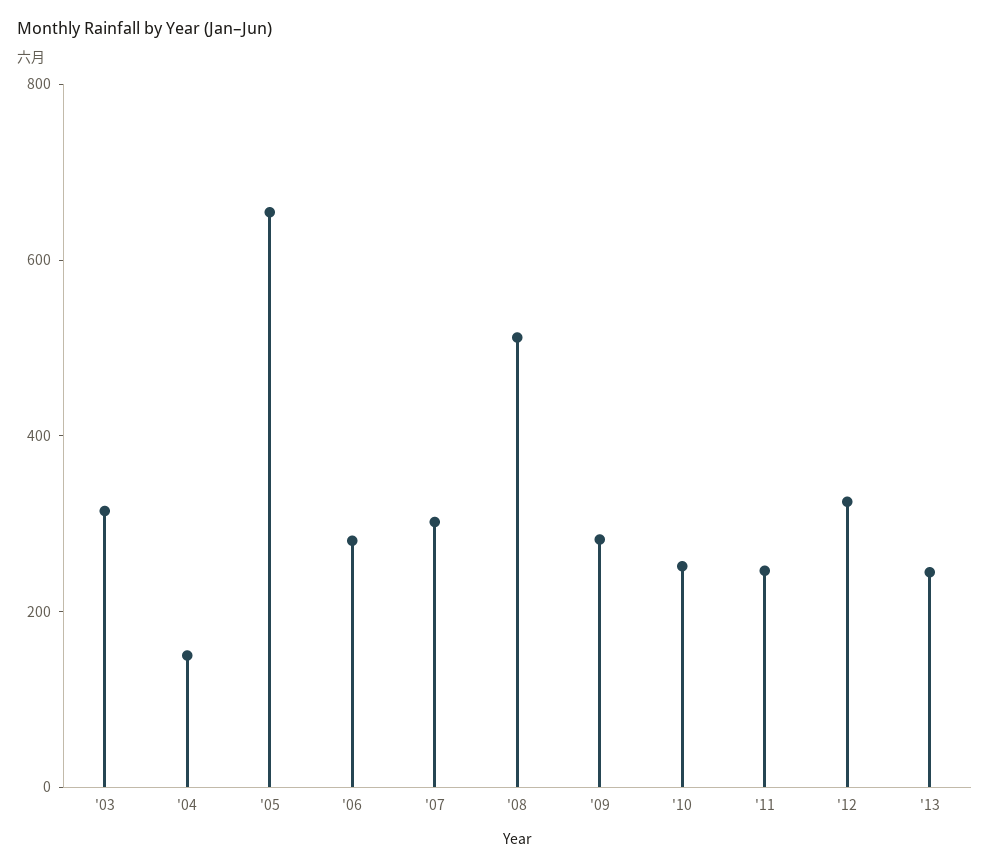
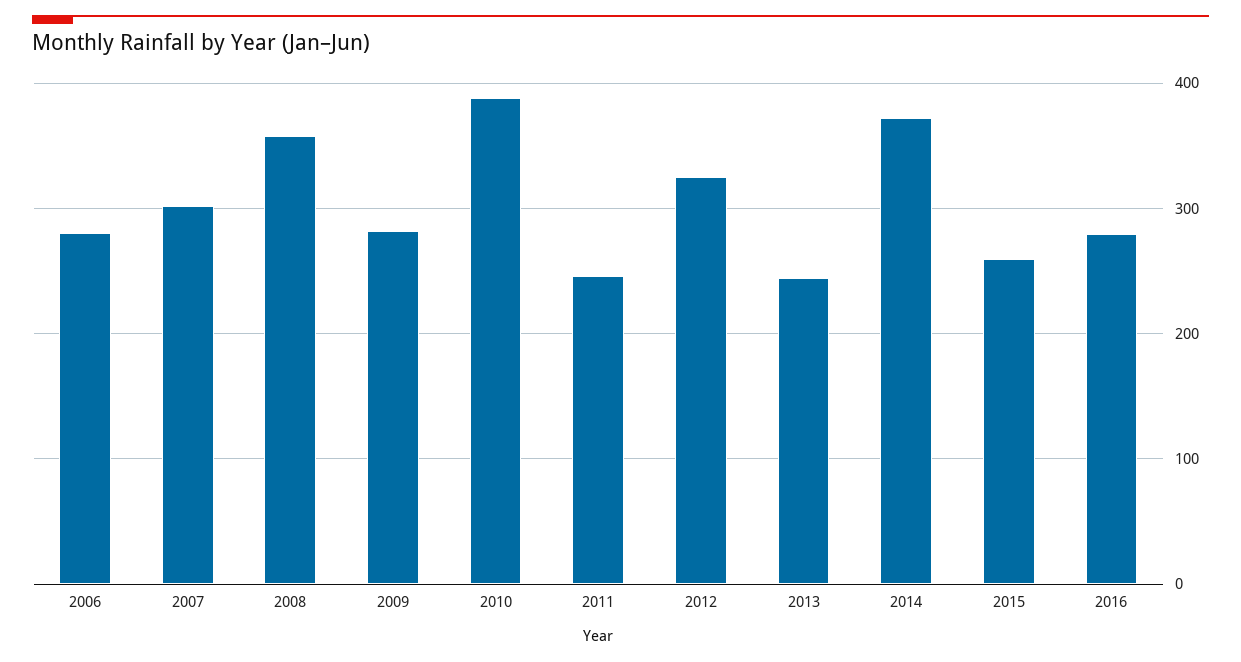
'03: 300 -> none
'04: 150 -> none
'05: 650 -> none
'08: 500 -> 360
'10: 250 -> 390
2014: none -> 370
2015: none -> 260
2016: none -> 280

